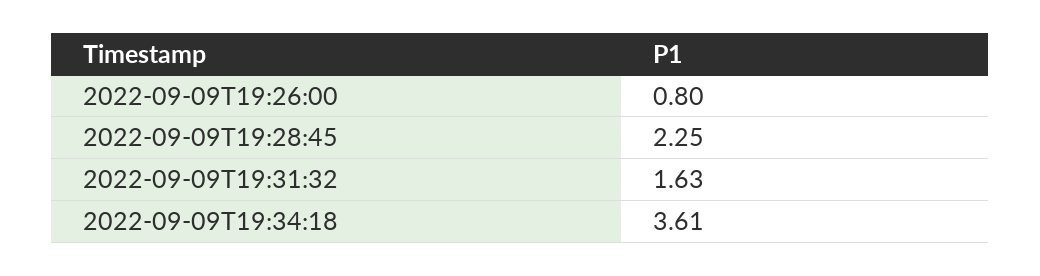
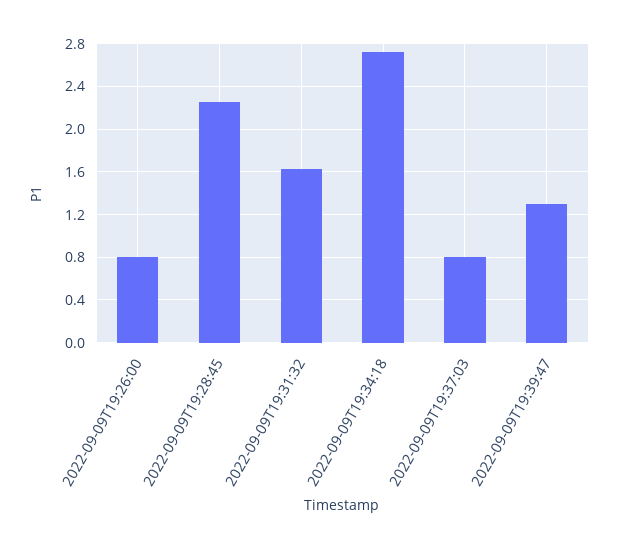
2022-09-09T19:34:18: 3.61 -> 2.7
2022-09-09T19:37:03: none -> 0.8
2022-09-09T19:39:47: none -> 1.3

